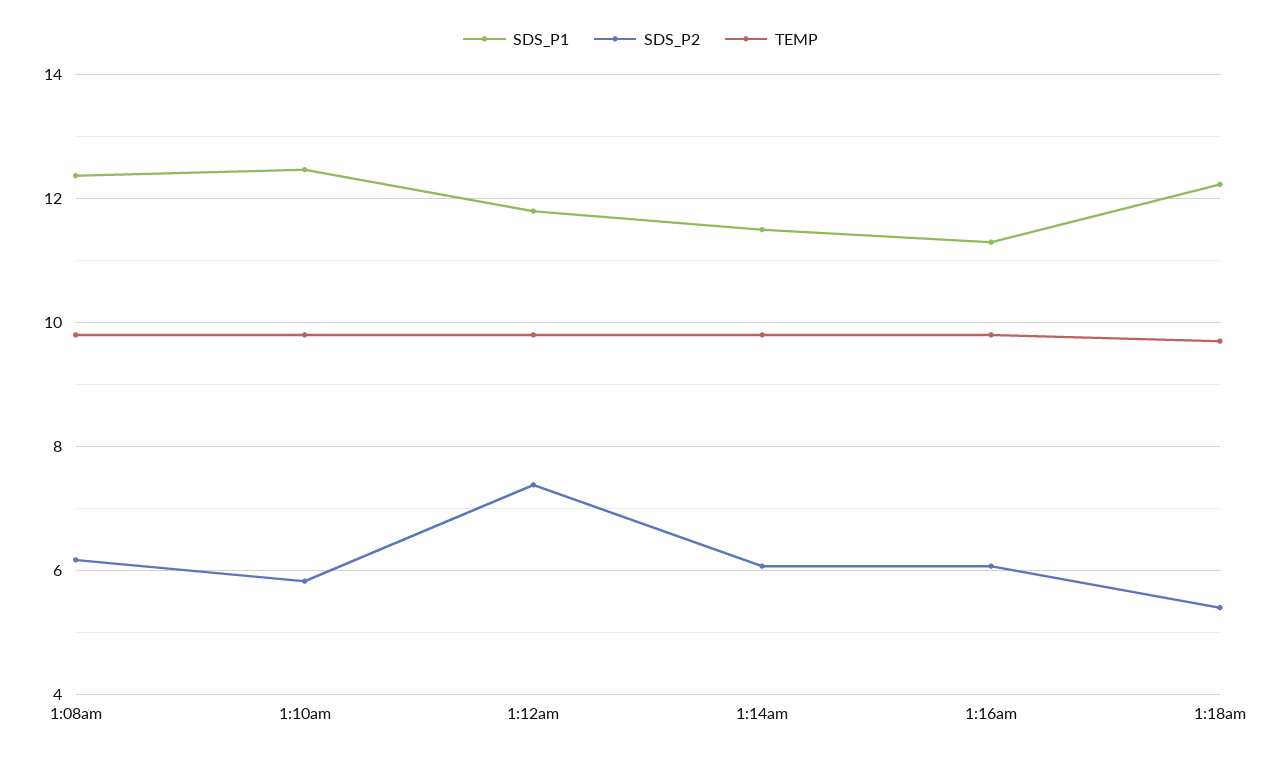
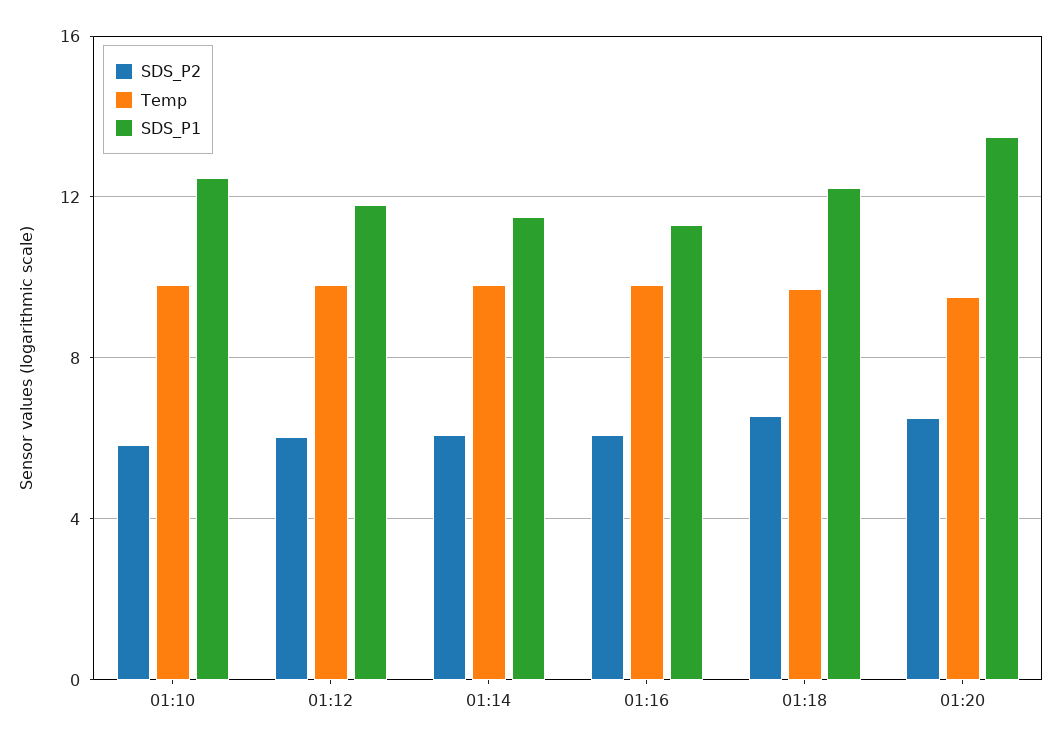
SDS_P1, 1:08am: 12.4 -> none
SDS_P2, 1:08am: 6.2 -> none
TEMP, 1:08am: 9.8 -> none
SDS_P2, 1:12am: 7.4 -> 6
SDS_P2, 1:18am: 5.4 -> 6.5
SDS_P2, 01:20: none -> 6.5
TEMP, 01:20: none -> 9.5
SDS_P1, 01:20: none -> 13.5

